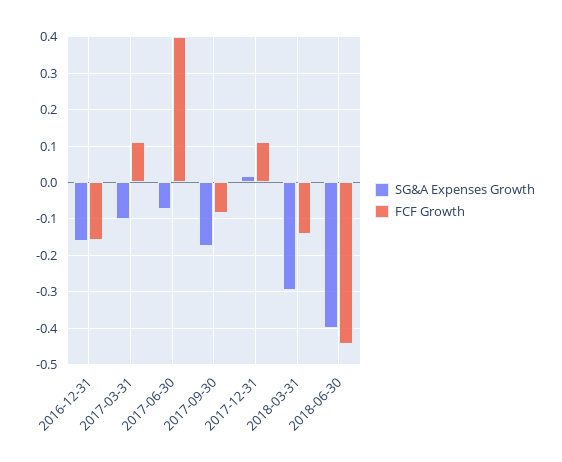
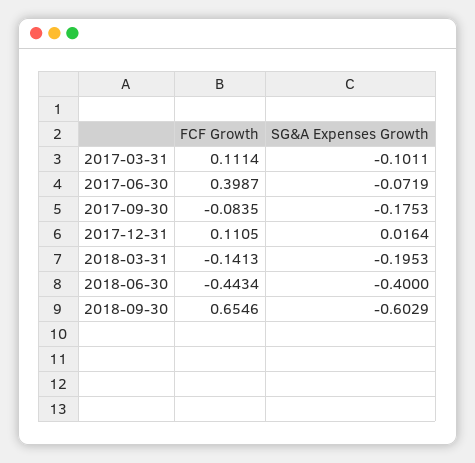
SG&A Expenses Growth, 2016-12-31: -0.16 -> none
FCF Growth, 2016-12-31: -0.16 -> none
SG&A Expenses Growth, 2018-03-31: -0.3 -> -0.1953
FCF Growth, 2018-09-30: none -> 0.6546
SG&A Expenses Growth, 2018-09-30: none -> -0.6029

